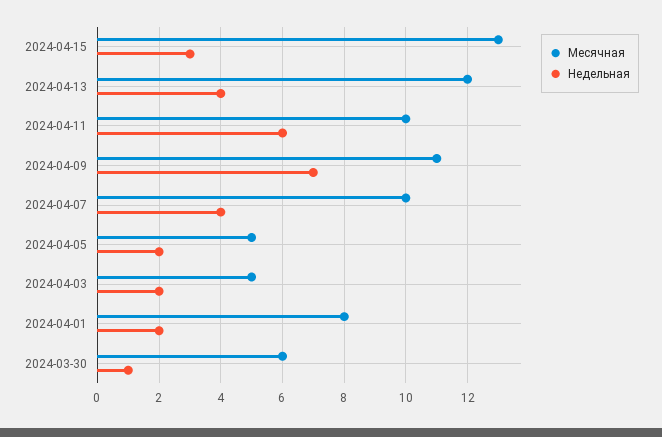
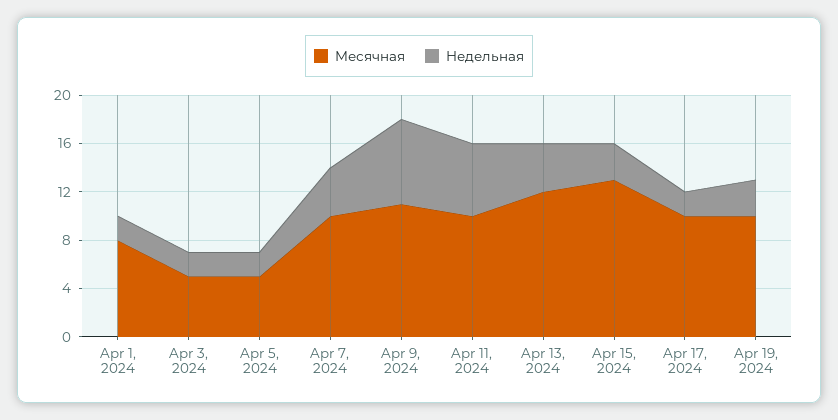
Месячная, 2024-03-30: 6 -> none
Недельная, 2024-03-30: 1 -> none
Месячная, Apr 17, 2024: none -> 10
Недельная, Apr 17, 2024: none -> 2
Месячная, Apr 19, 2024: none -> 10
Недельная, Apr 19, 2024: none -> 3

